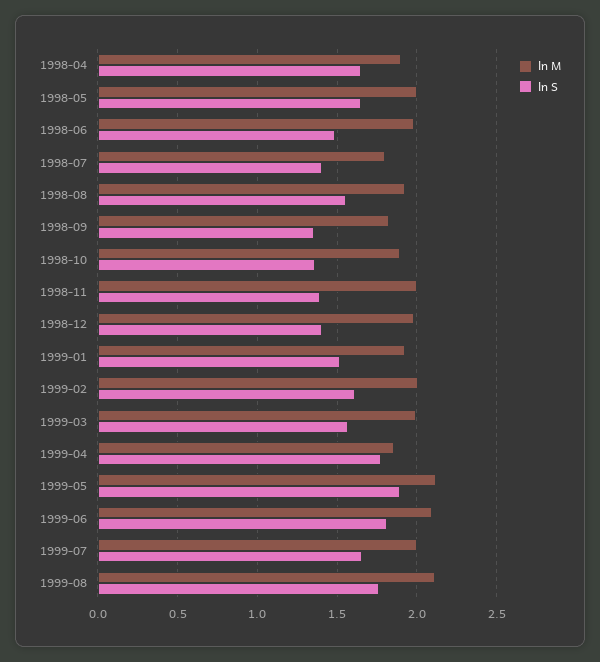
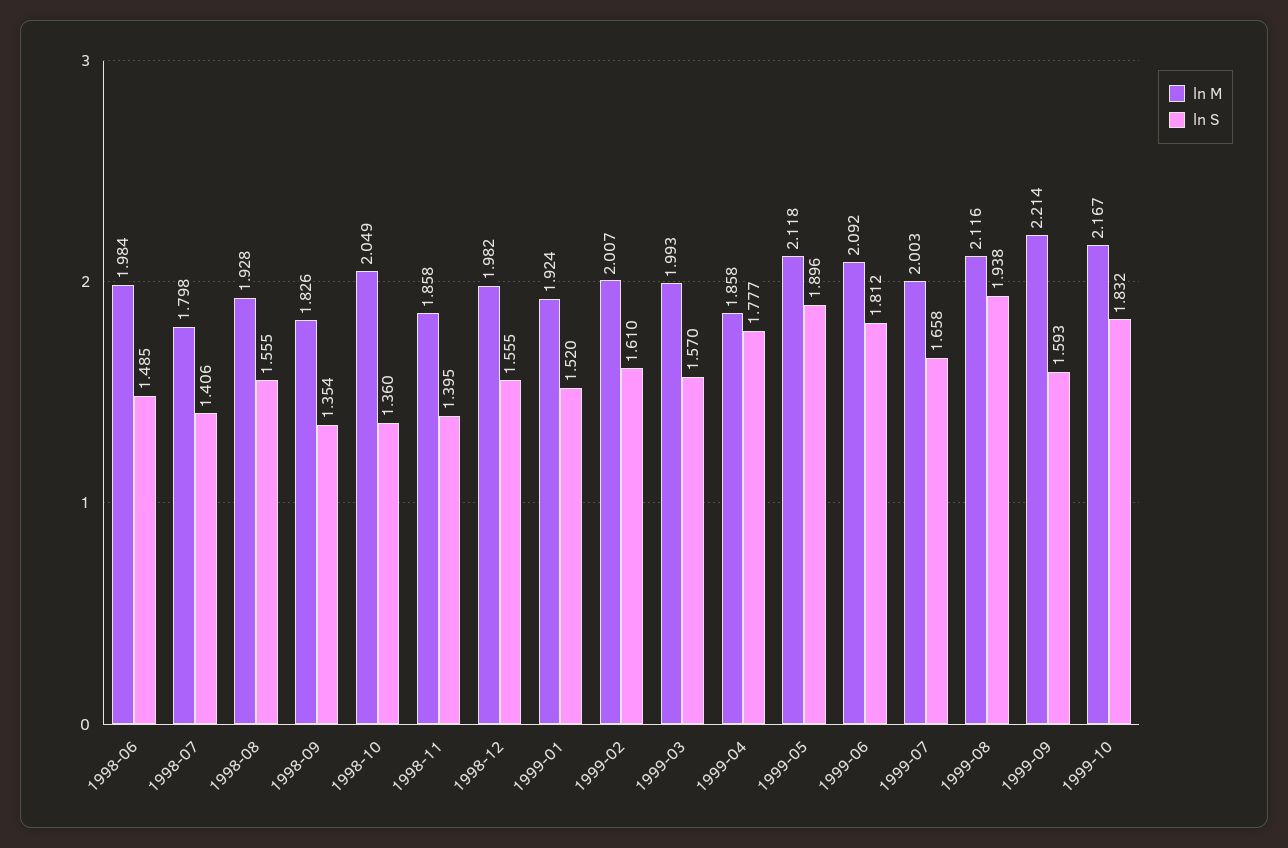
ln M, 1998-04: 1.9 -> none
ln S, 1998-04: 1.65 -> none
ln M, 1998-05: 2 -> none
ln S, 1998-05: 1.65 -> none
ln M, 1998-10: 1.9 -> 2.049
ln M, 1998-11: 2 -> 1.858
ln S, 1998-12: 1.4 -> 1.555
ln S, 1999-08: 1.75 -> 1.938
ln M, 1999-09: none -> 2.214
ln S, 1999-09: none -> 1.593
ln M, 1999-10: none -> 2.167
ln S, 1999-10: none -> 1.832

